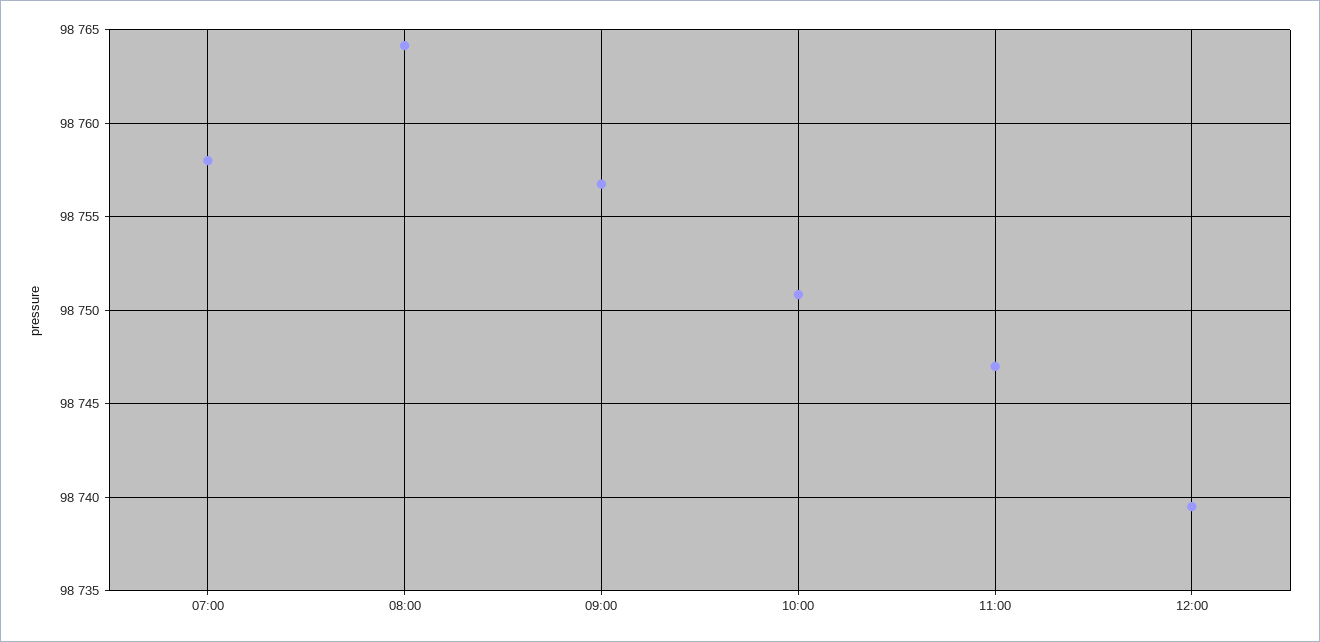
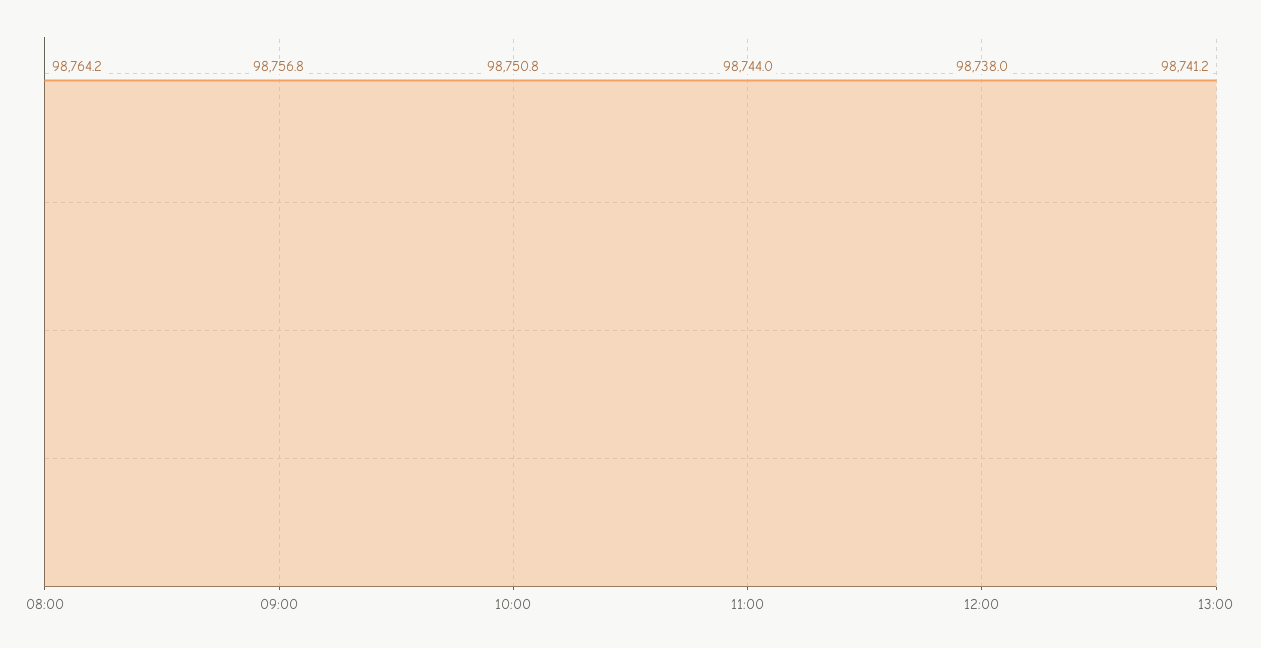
07:00: 98758 -> none
11:00: 98747 -> 98744
12:00: 98739.5 -> 98738
13:00: none -> 98741.2

